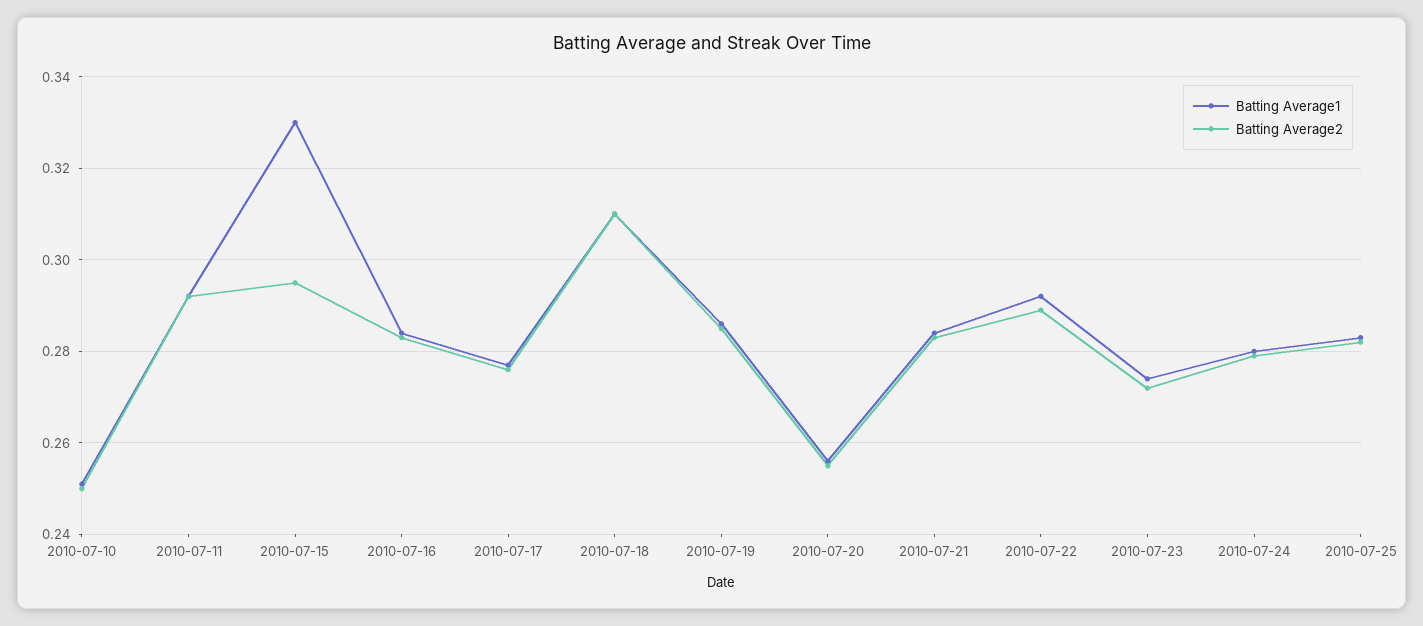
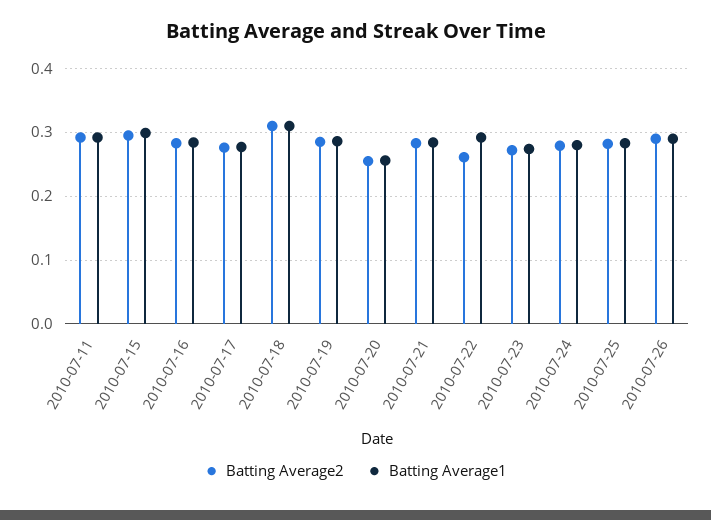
Batting Average1, 2010-07-10: 0.25 -> none
Batting Average2, 2010-07-10: 0.25 -> none
Batting Average1, 2010-07-15: 0.33 -> 0.3
Batting Average2, 2010-07-22: 0.29 -> 0.26
Batting Average2, 2010-07-26: none -> 0.29
Batting Average1, 2010-07-26: none -> 0.29

